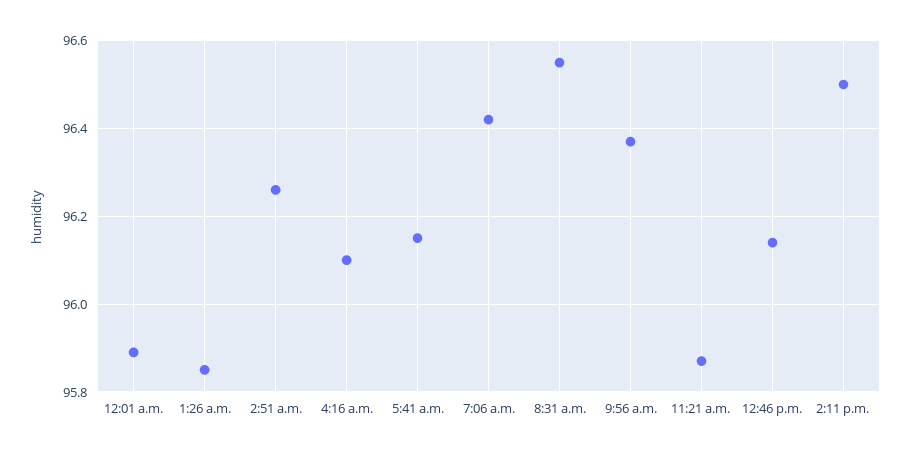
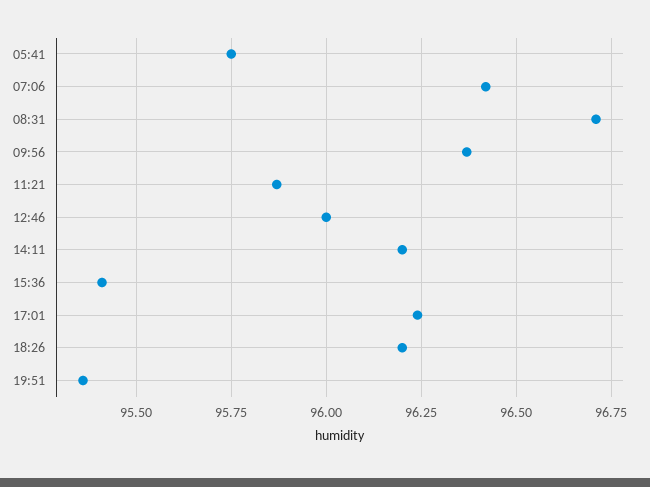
12:01 a.m.: 95.9 -> none
1:26 a.m.: 95.85 -> none
2:51 a.m.: 96.25 -> none
4:16 a.m.: 96.1 -> none
5:41 a.m.: 96.15 -> 95.75
8:31 a.m.: 96.55 -> 96.7
12:46 p.m.: 96.15 -> 96
2:11 p.m.: 96.5 -> 96.2
15:36: none -> 95.4
17:01: none -> 96.25
18:26: none -> 96.2
19:51: none -> 95.35

